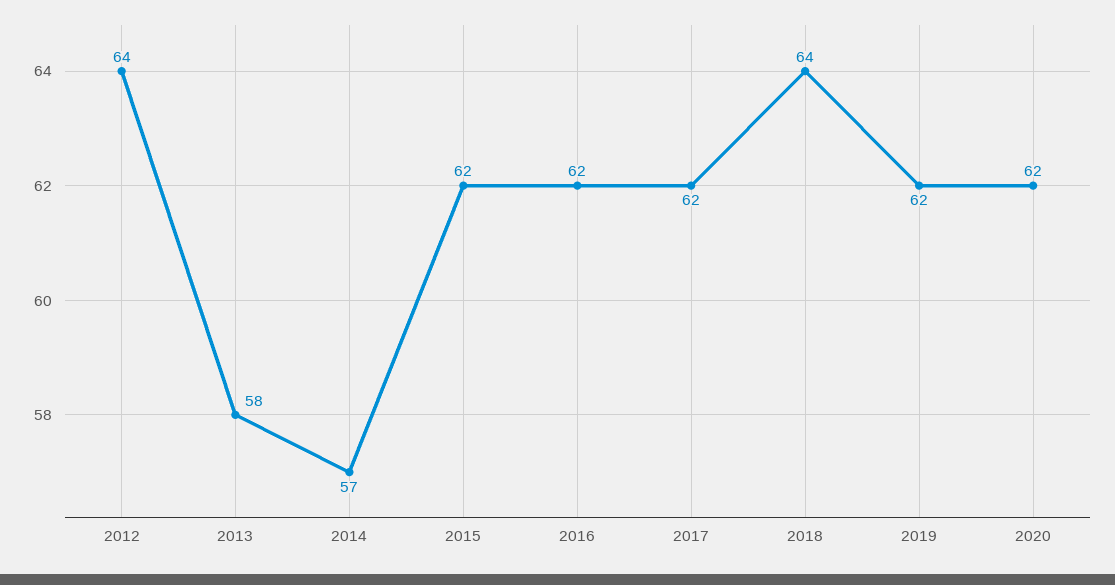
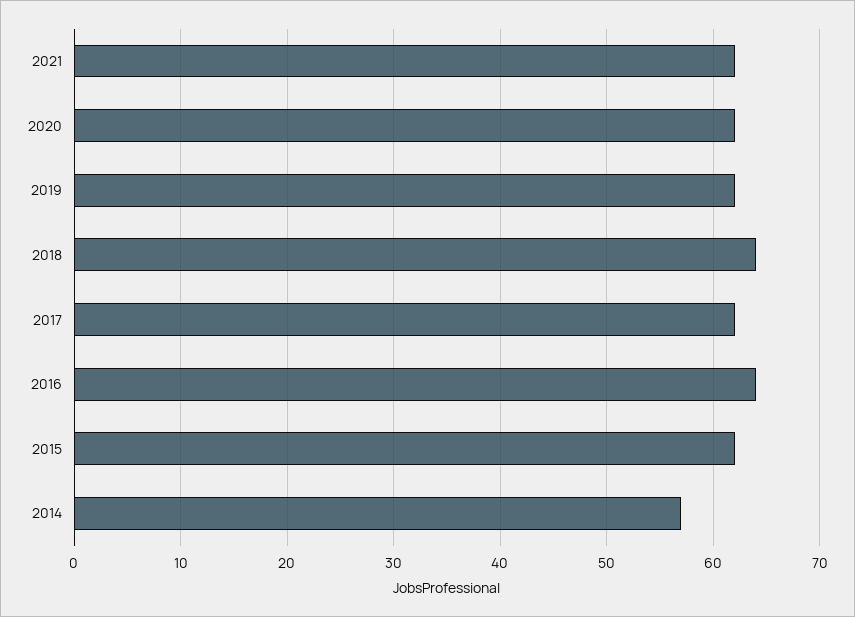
2012: 64 -> none
2013: 58 -> none
2016: 62 -> 64
2021: none -> 62

